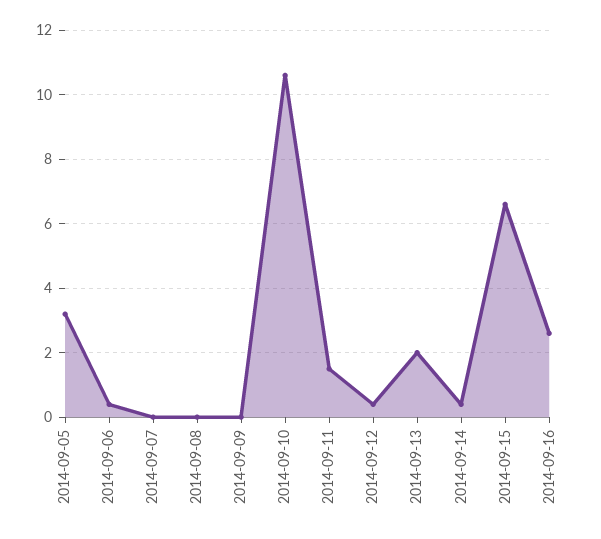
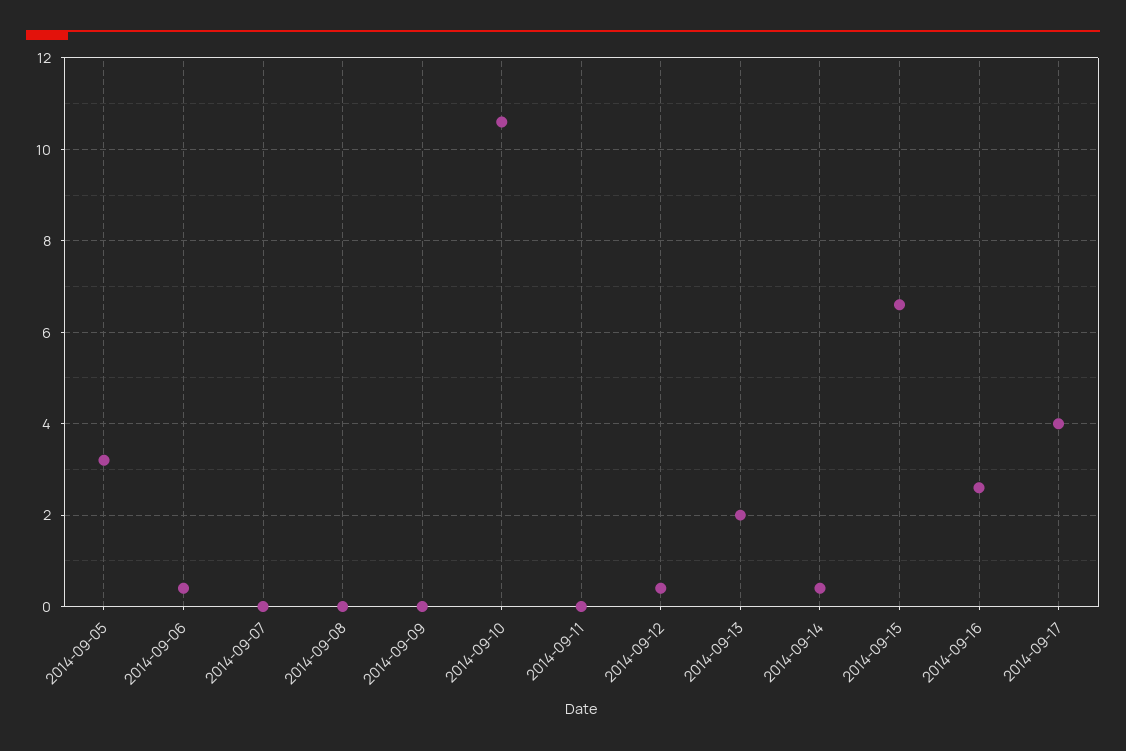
2014-09-11: 1.5 -> 0
2014-09-17: none -> 4

